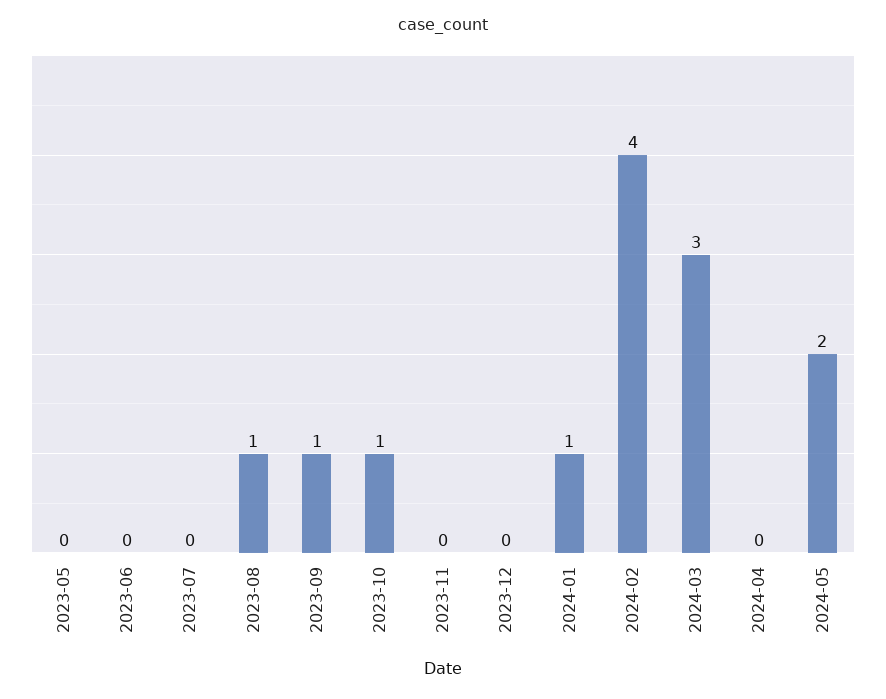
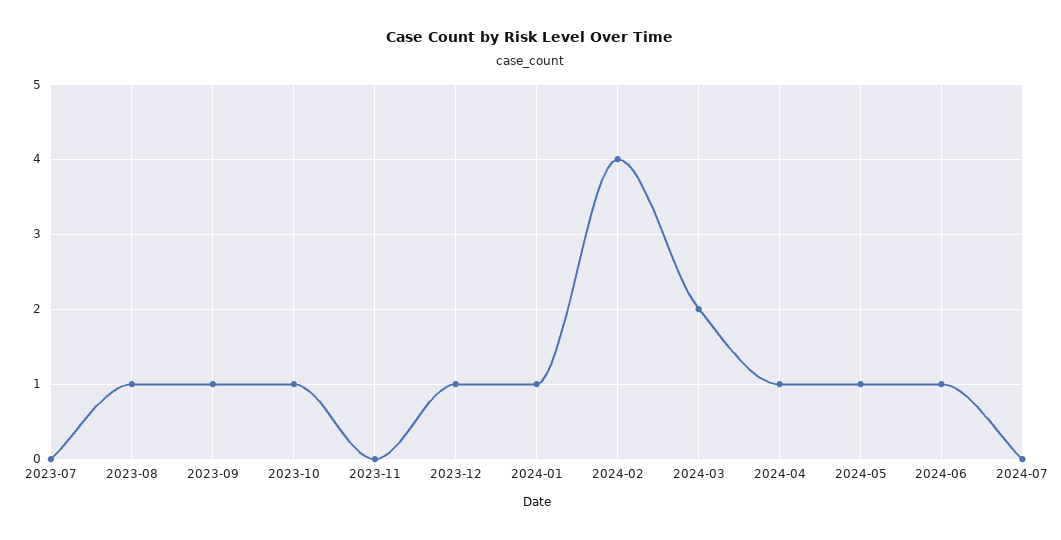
2023-05: 0 -> none
2023-06: 0 -> none
2023-12: 0 -> 1
2024-03: 3 -> 2
2024-04: 0 -> 1
2024-05: 2 -> 1
2024-06: none -> 1
2024-07: none -> 0

